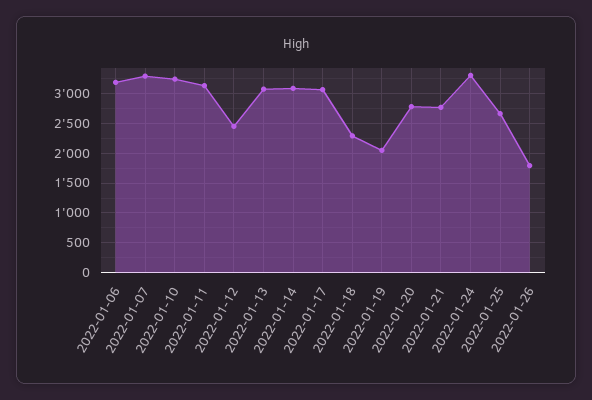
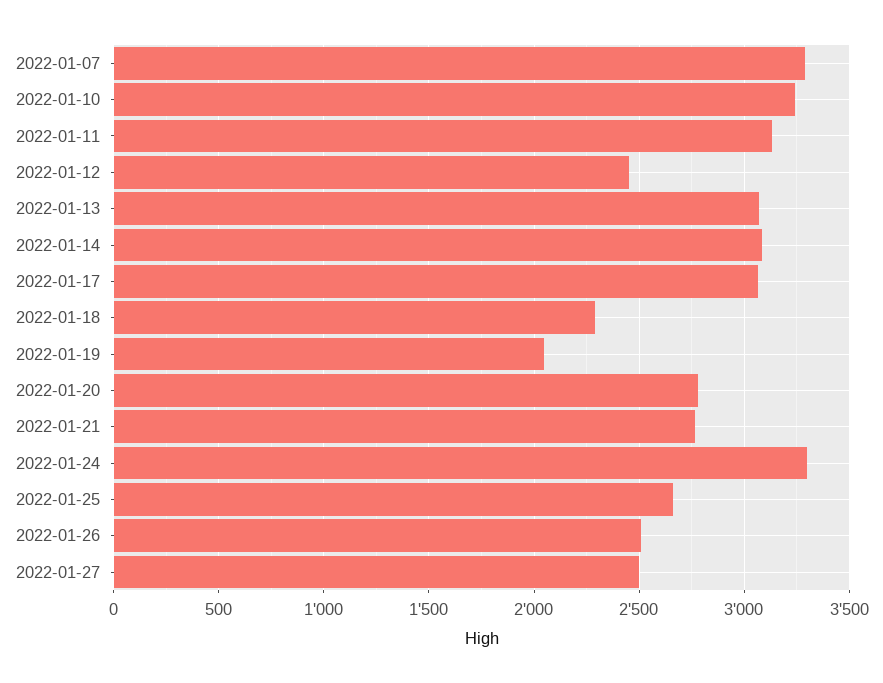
2022-01-06: 3250 -> none
2022-01-26: 1750 -> 2500
2022-01-27: none -> 2500

